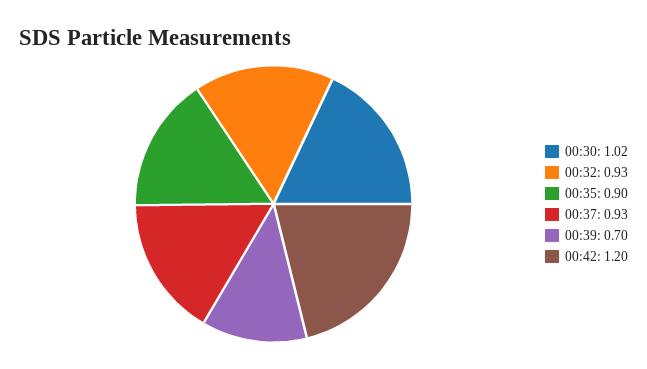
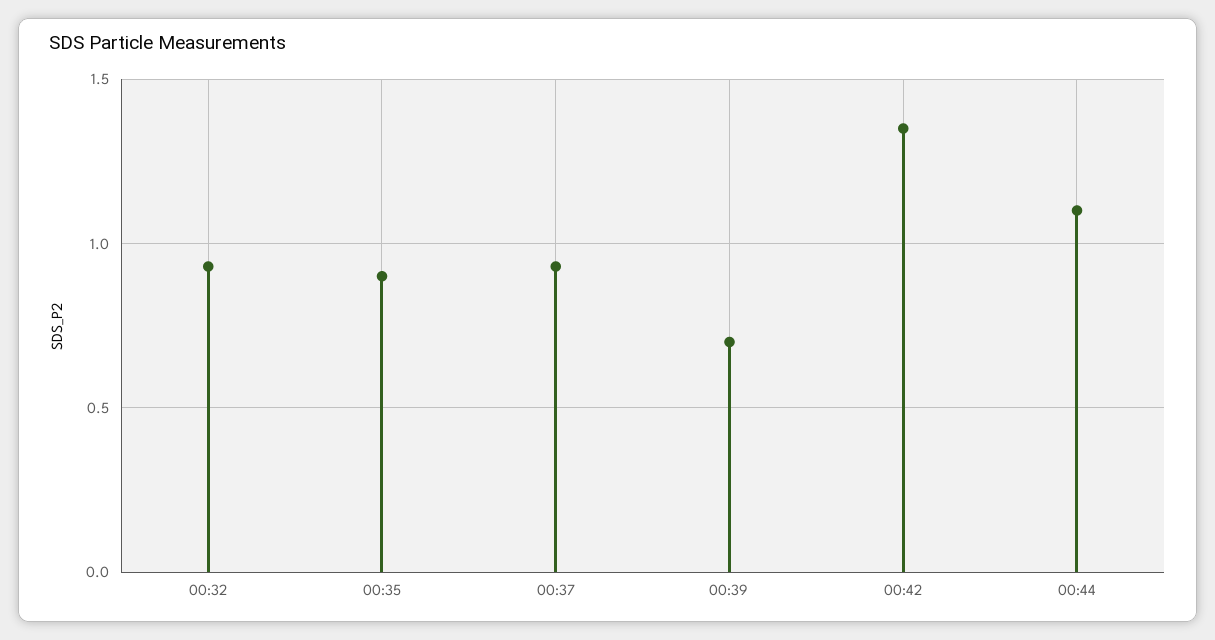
00:30: 1.02 -> none
00:42: 1.2 -> 1.35
00:44: none -> 1.1

